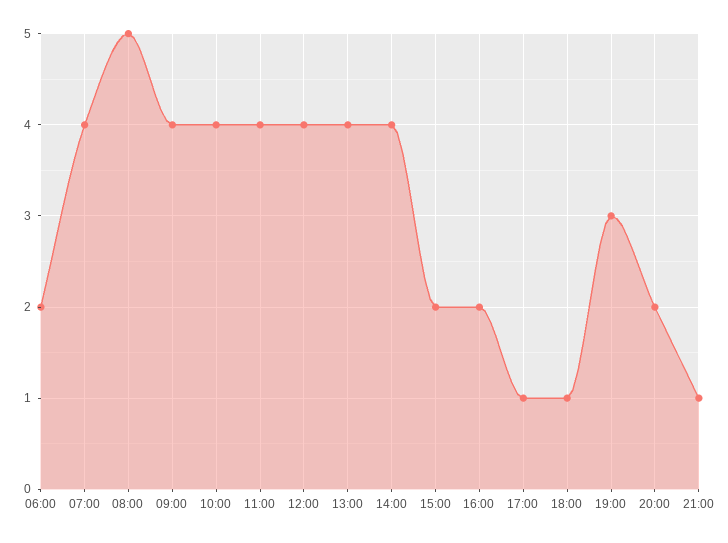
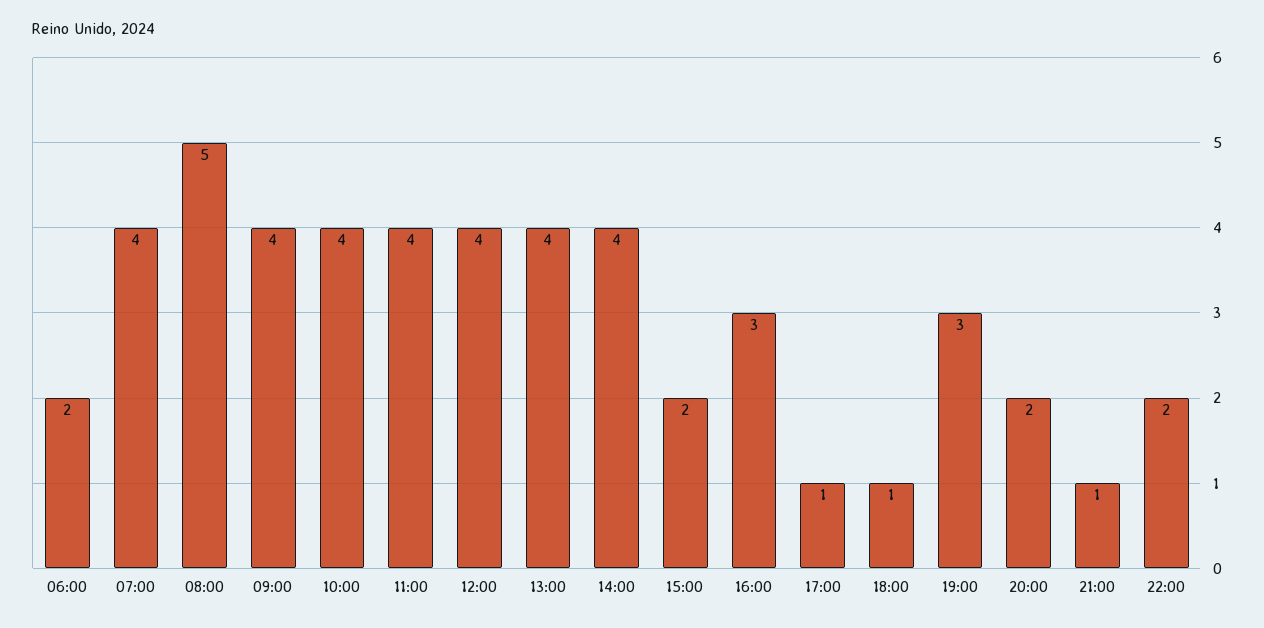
16:00: 2 -> 3
22:00: none -> 2

